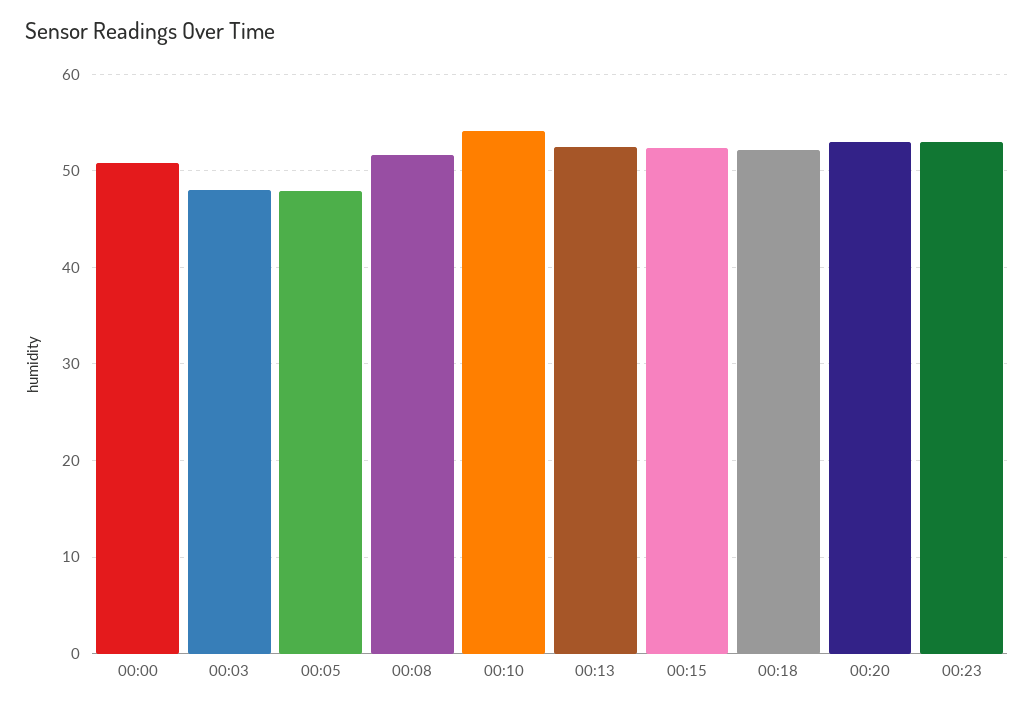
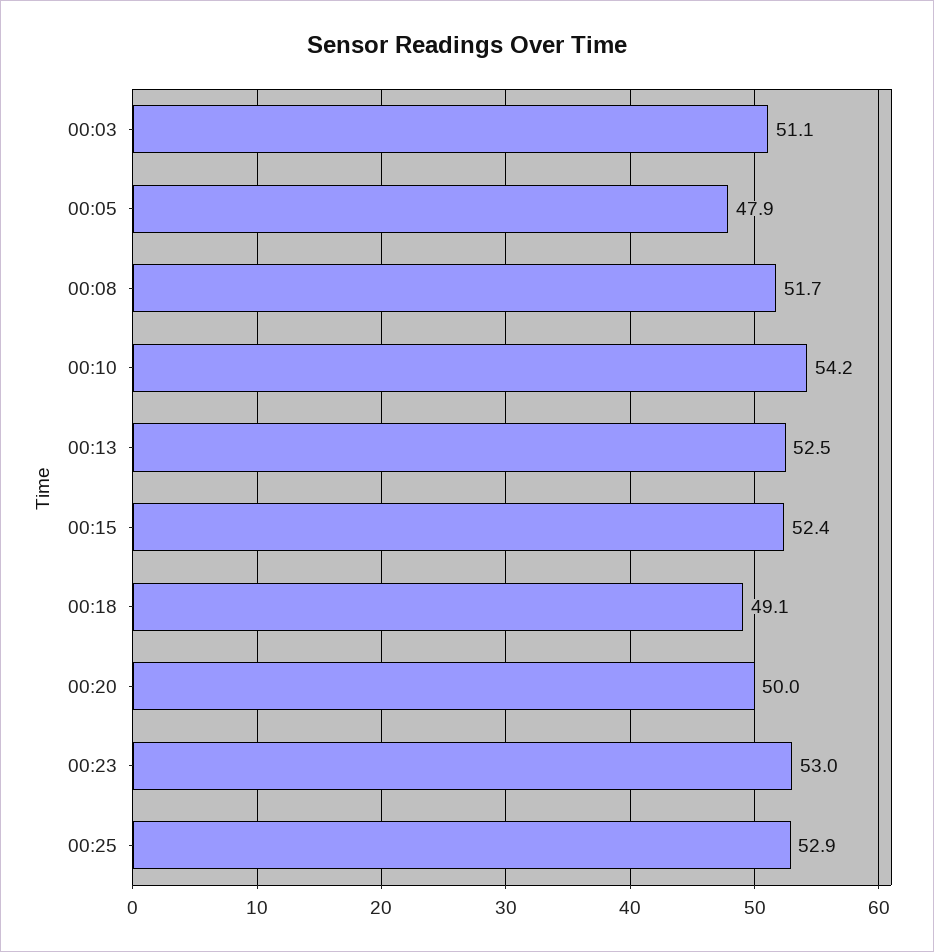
00:00: 51 -> none
00:03: 48 -> 51.1
00:18: 52 -> 49.1
00:20: 53 -> 50
00:25: none -> 52.9

